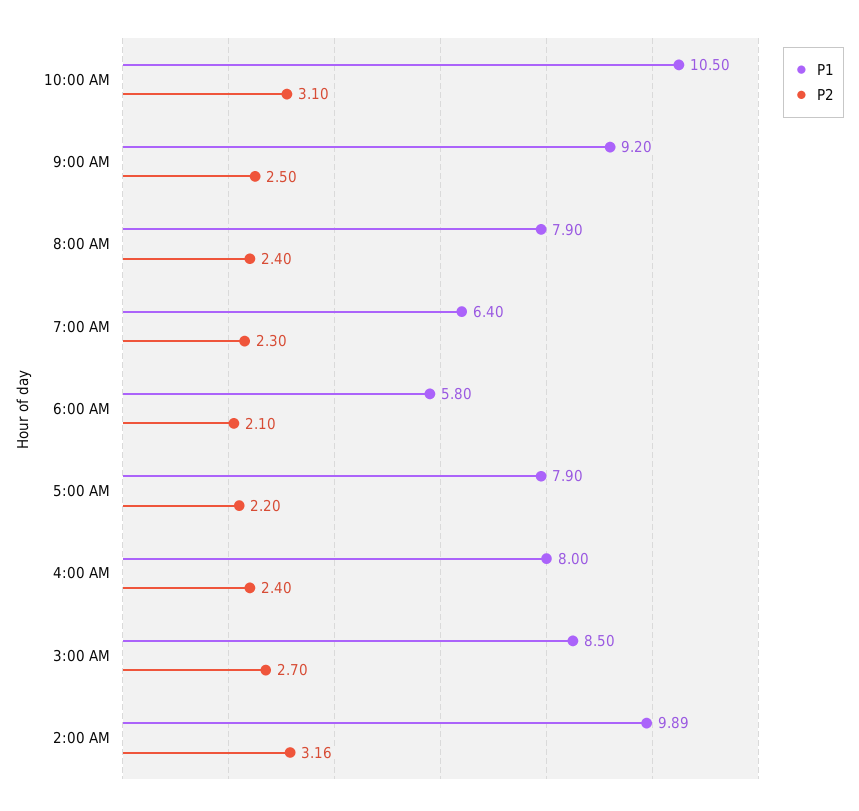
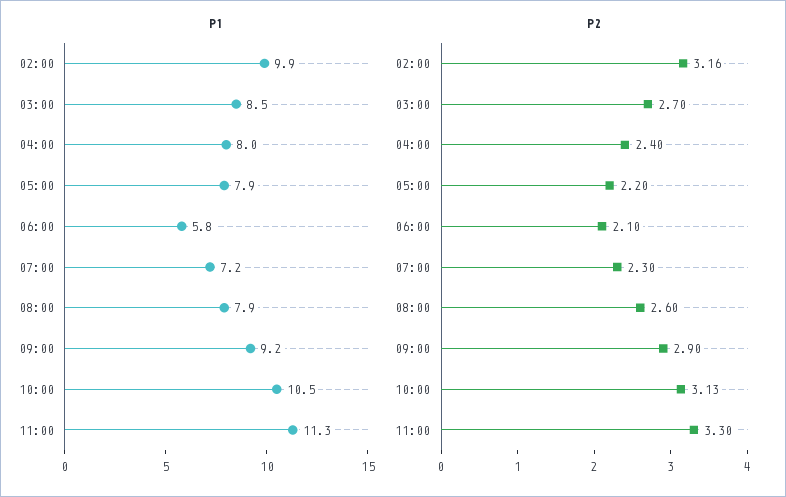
P2, 10:00 AM: 3.1 -> 3.13
P2, 9:00 AM: 2.5 -> 2.9
P2, 8:00 AM: 2.4 -> 2.6
P1, 7:00 AM: 6.4 -> 7.2
P1, 11:00: none -> 11.3
P2, 11:00: none -> 3.3

